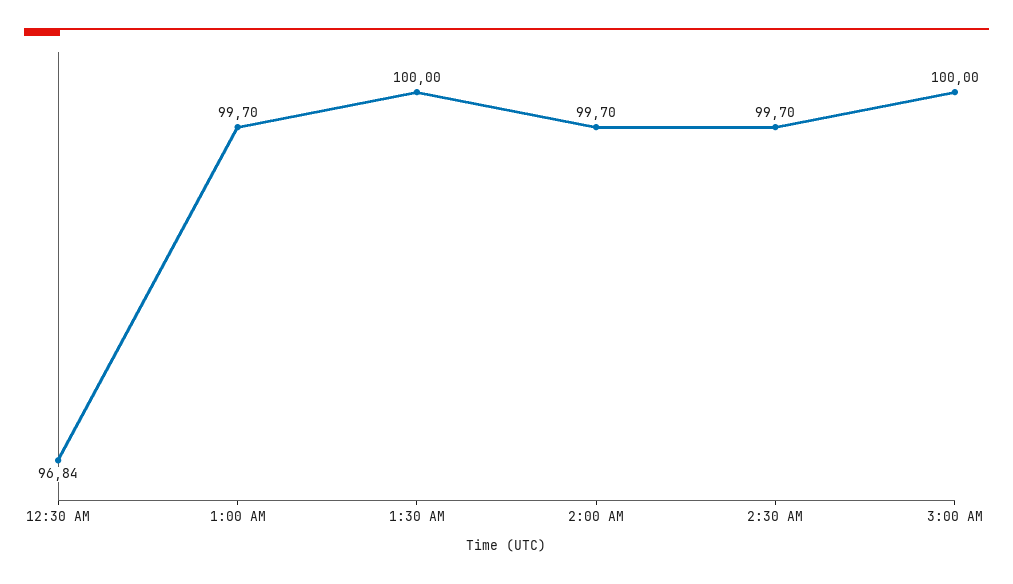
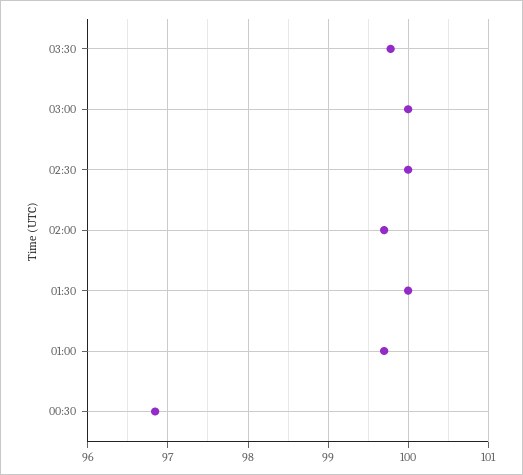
2:30 AM: 99.7 -> 100
03:30: none -> 99.8

